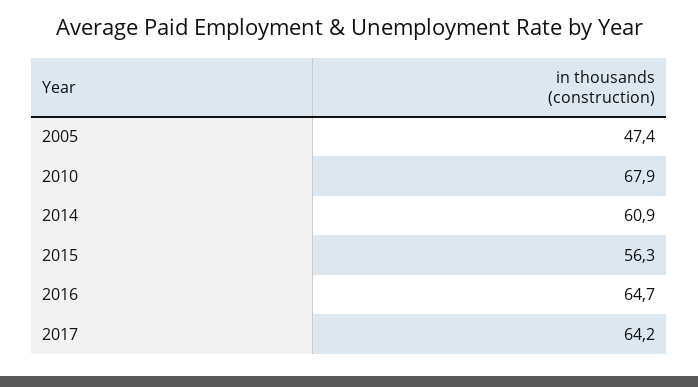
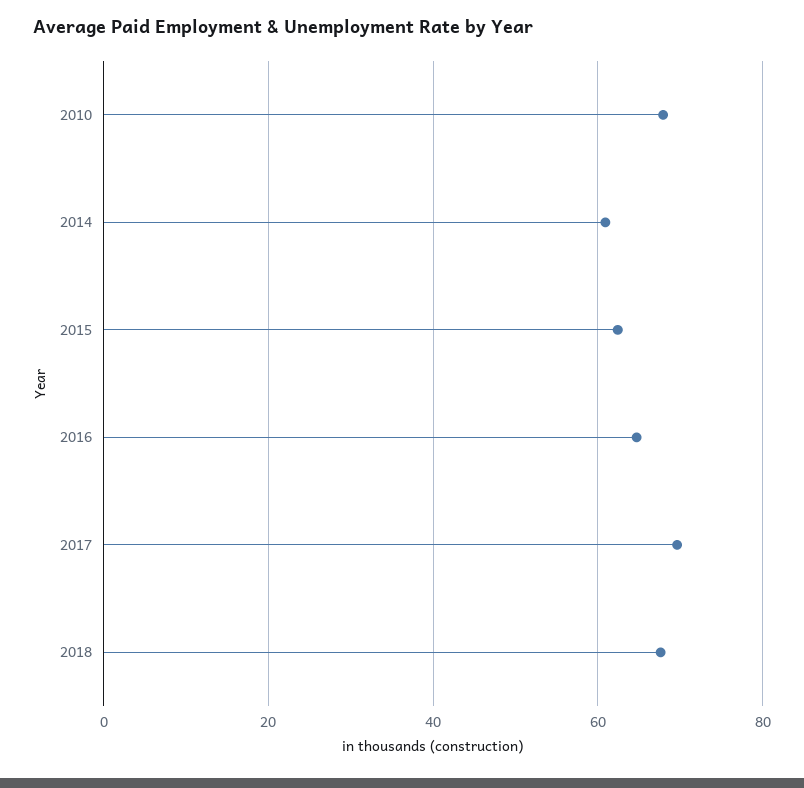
2005: 47.4 -> none
2015: 56.3 -> 62
2017: 64.2 -> 70
2018: none -> 68

